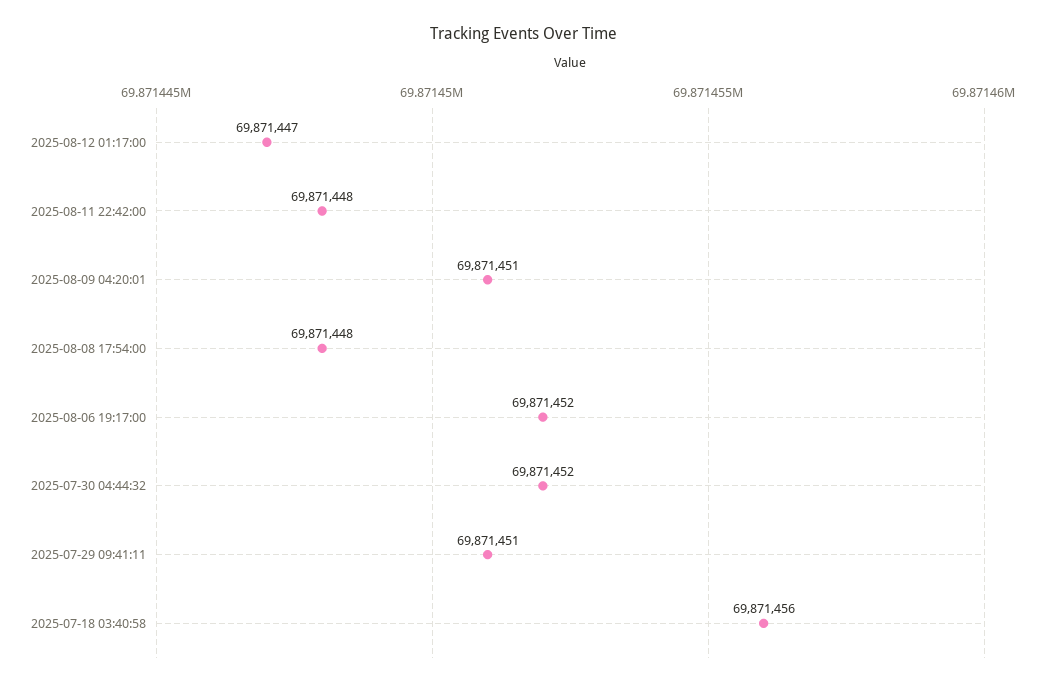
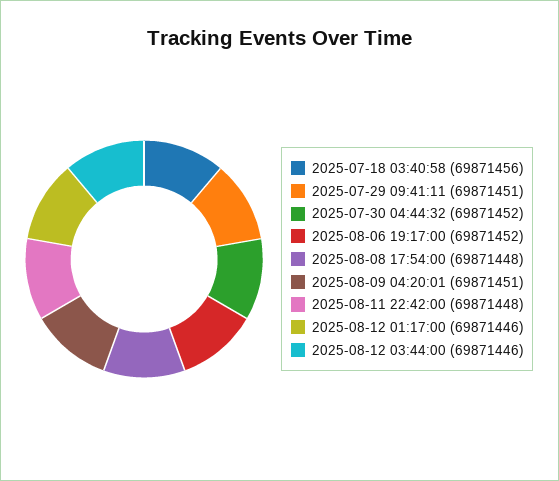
2025-08-12 01:17:00: 69871447 -> 69871446
2025-08-12 03:44:00: none -> 69871446

